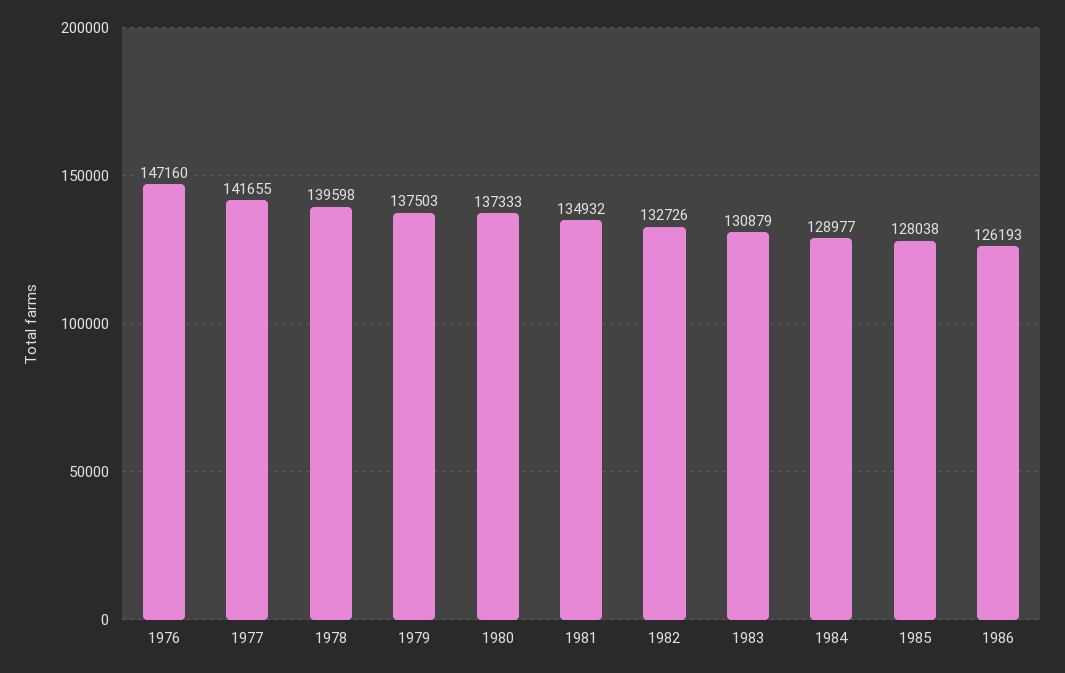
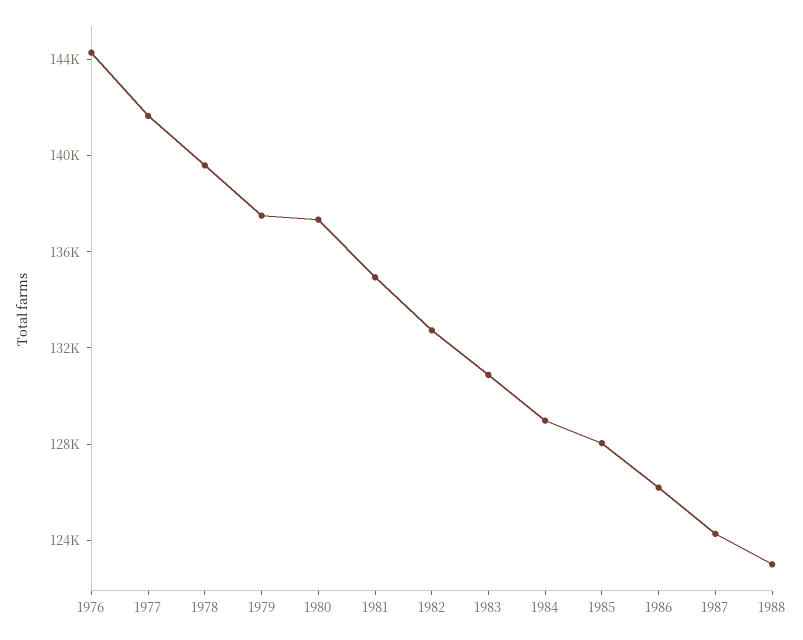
1976: 147160 -> 144000
1987: none -> 124000
1988: none -> 123000

